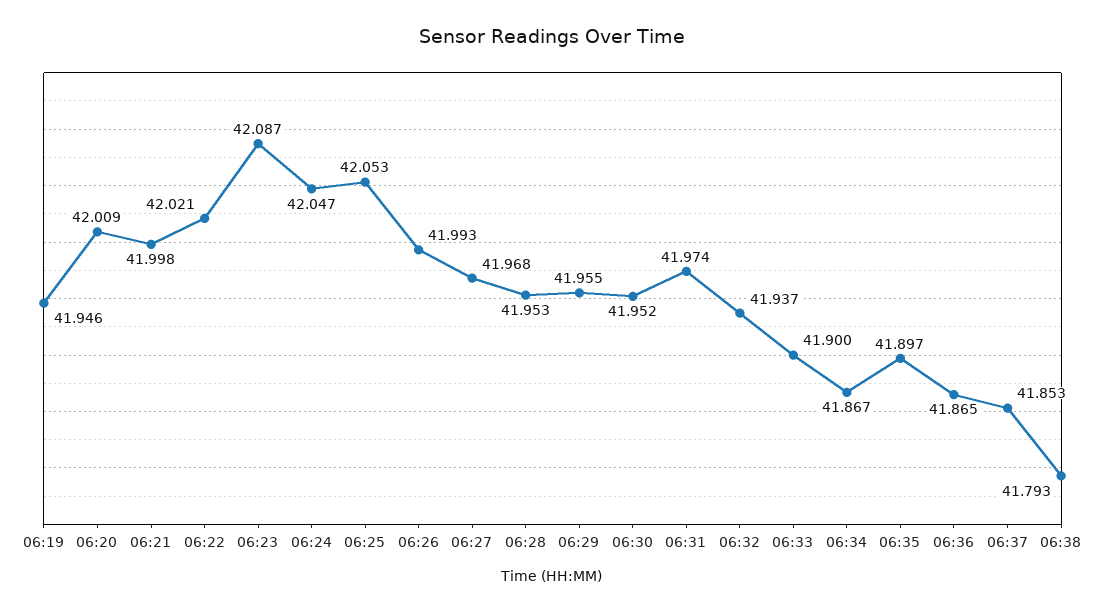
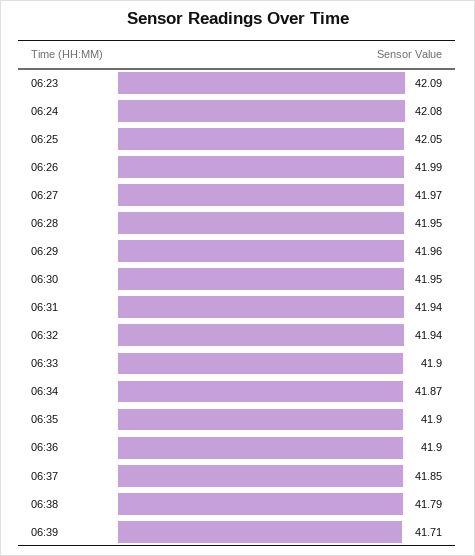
06:19: 41.946 -> none
06:20: 42.009 -> none
06:21: 41.998 -> none
06:22: 42.021 -> none
06:24: 42.047 -> 42.08
06:31: 41.974 -> 41.94
06:36: 41.865 -> 41.9
06:39: none -> 41.71

